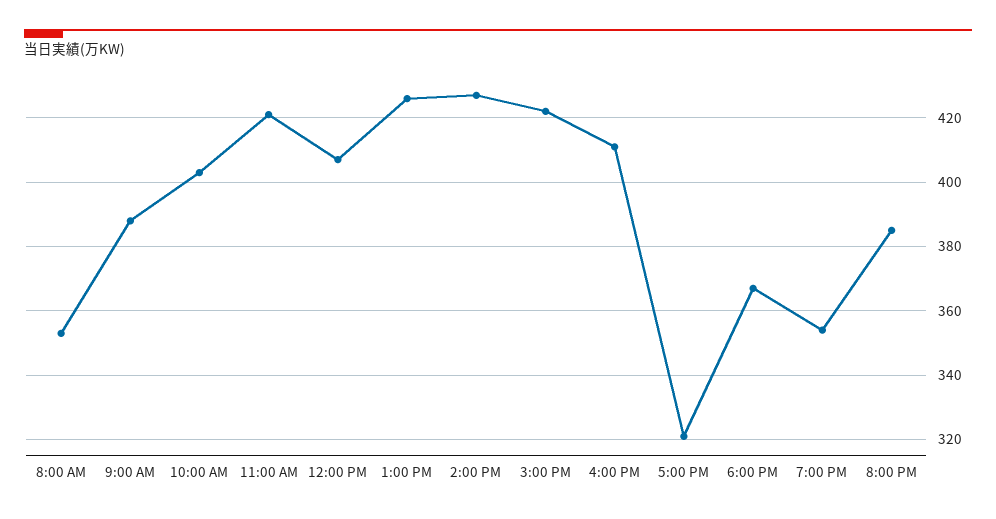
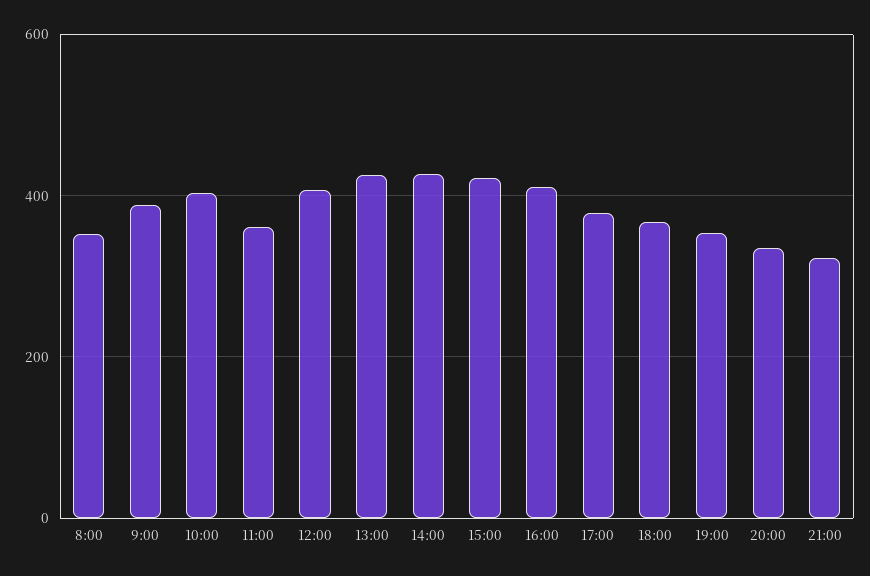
11:00 AM: 420 -> 360
5:00 PM: 320 -> 380
8:00 PM: 385 -> 340
21:00: none -> 320

